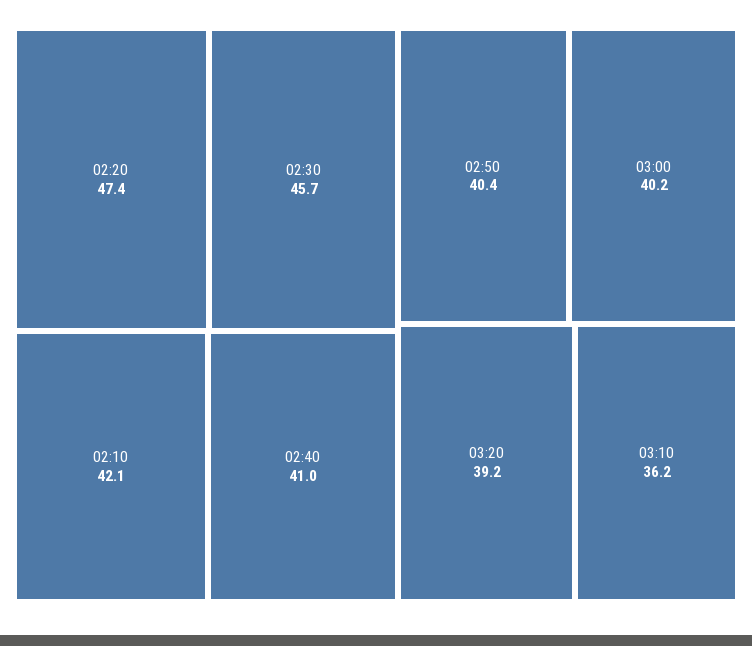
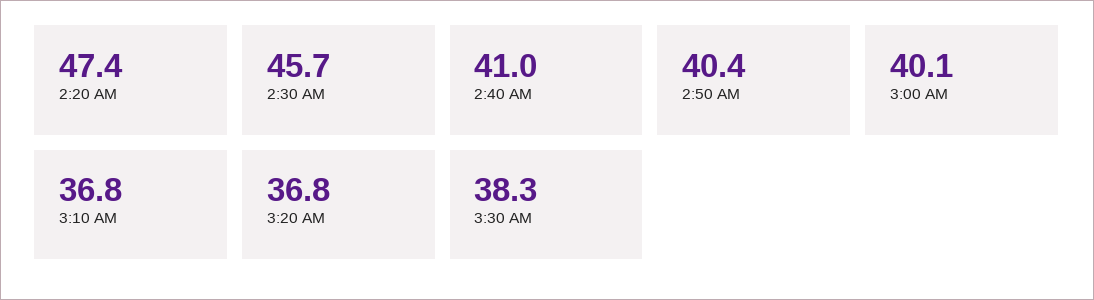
02:10: 42.1 -> none
03:00: 40.2 -> 40.1
03:20: 39.2 -> 36.8
03:10: 36.2 -> 36.8
3:30 AM: none -> 38.3

